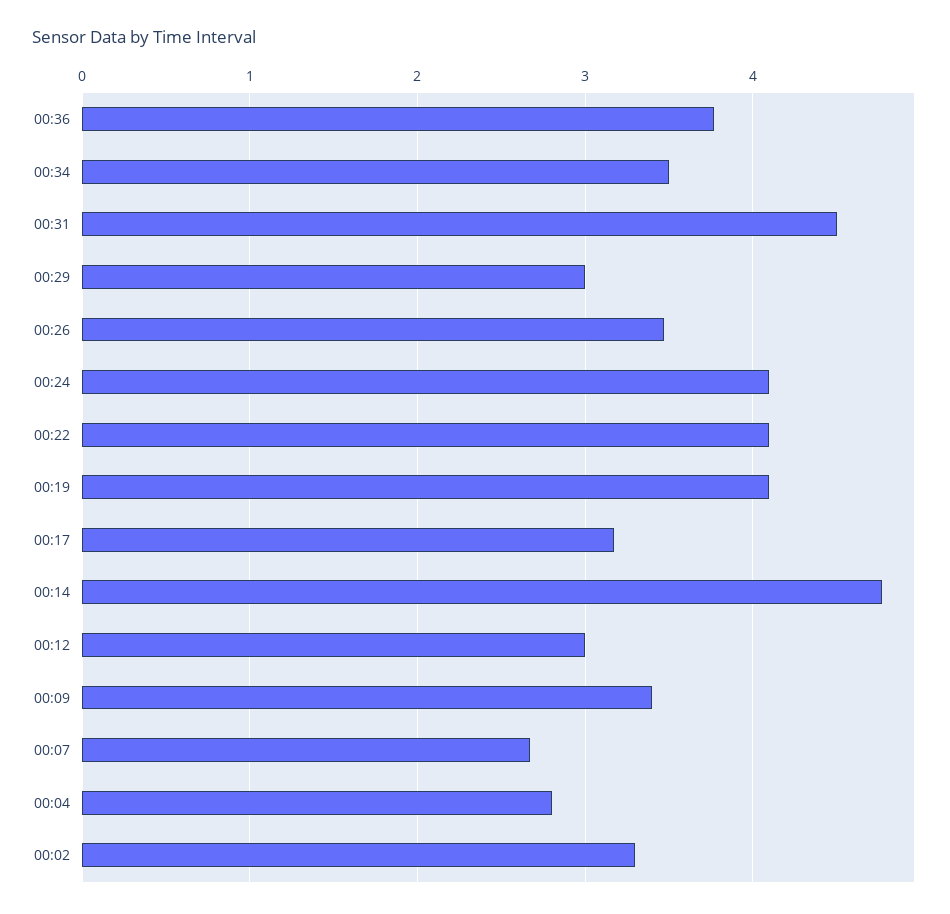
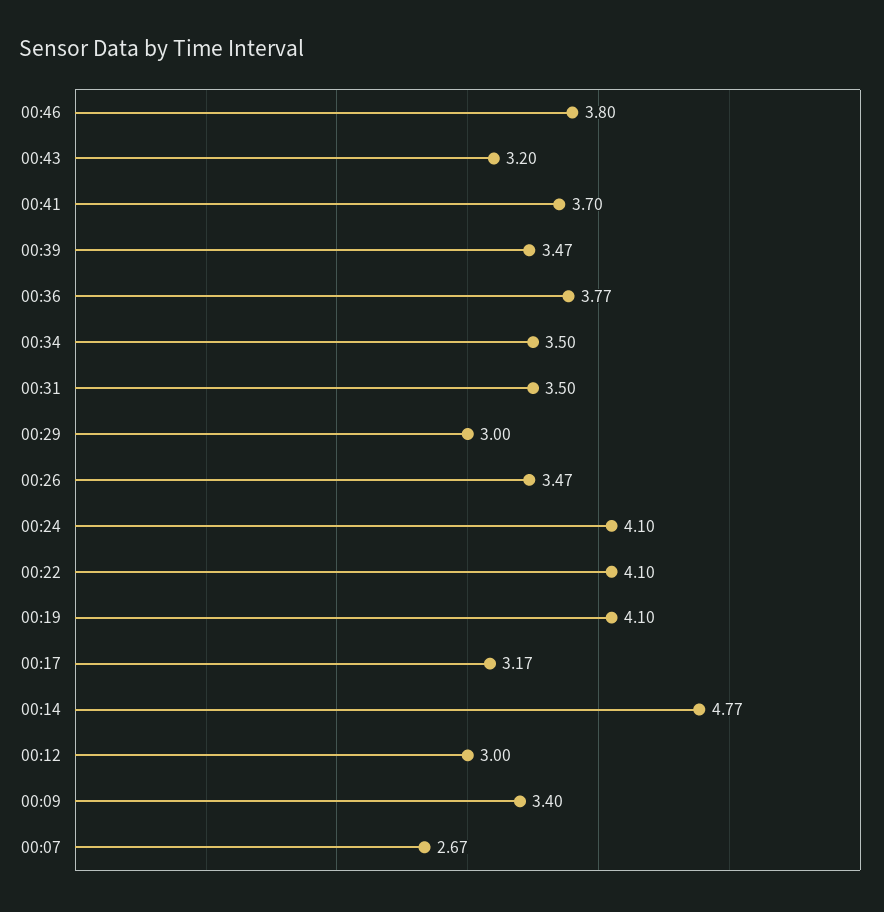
00:31: 4.5 -> 3.5
00:04: 2.8 -> none
00:02: 3.3 -> none
00:46: none -> 3.8
00:43: none -> 3.2
00:41: none -> 3.7
00:39: none -> 3.47

